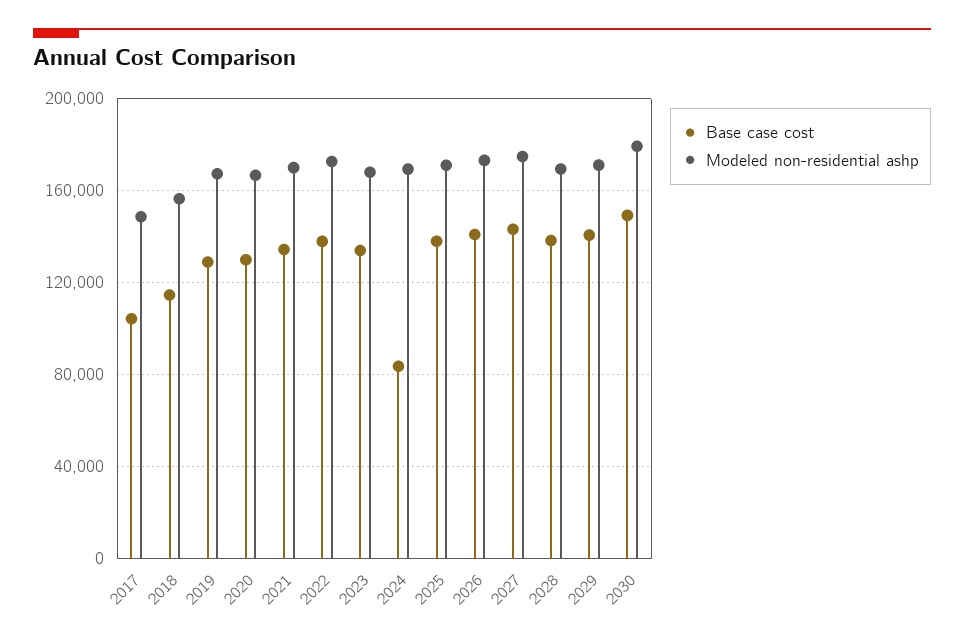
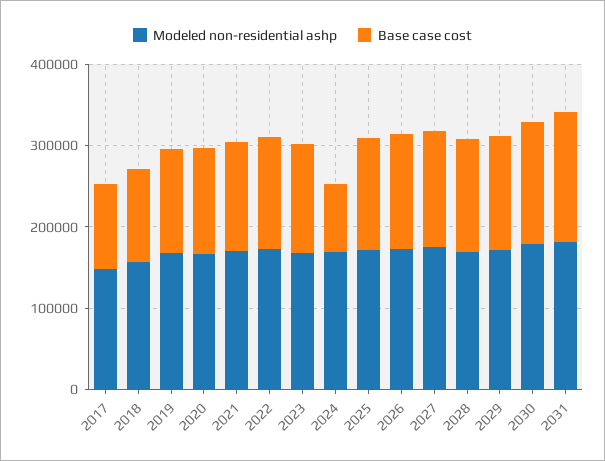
Modeled non-residential ashp, 2031: none -> 180000
Base case cost, 2031: none -> 160000

